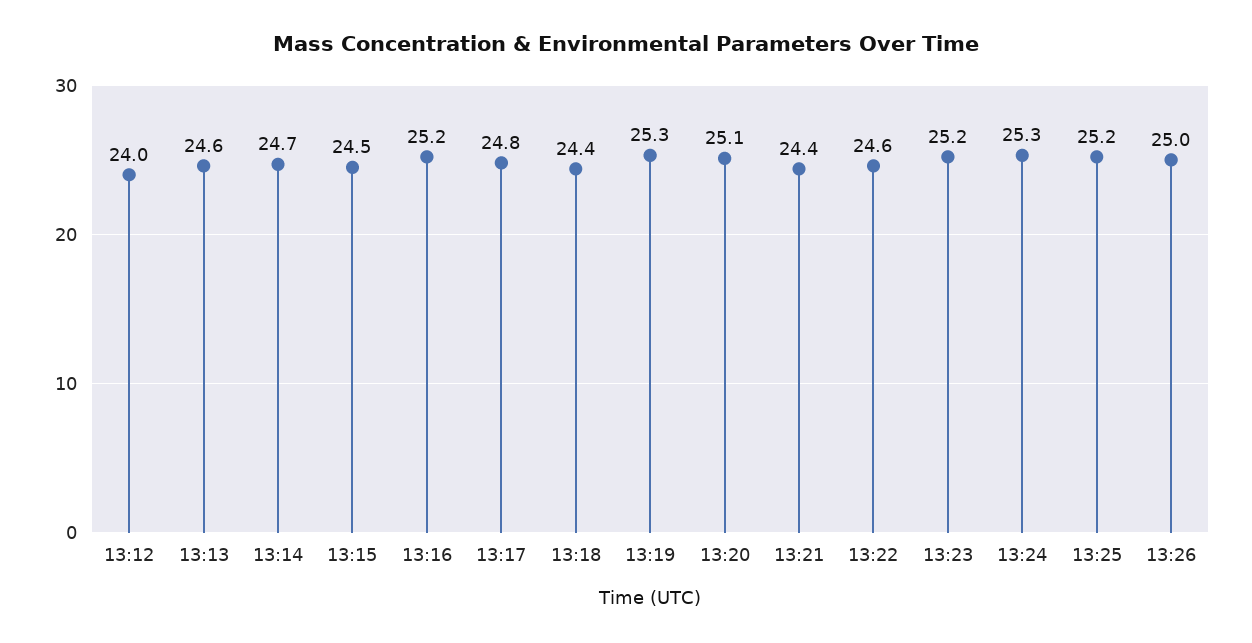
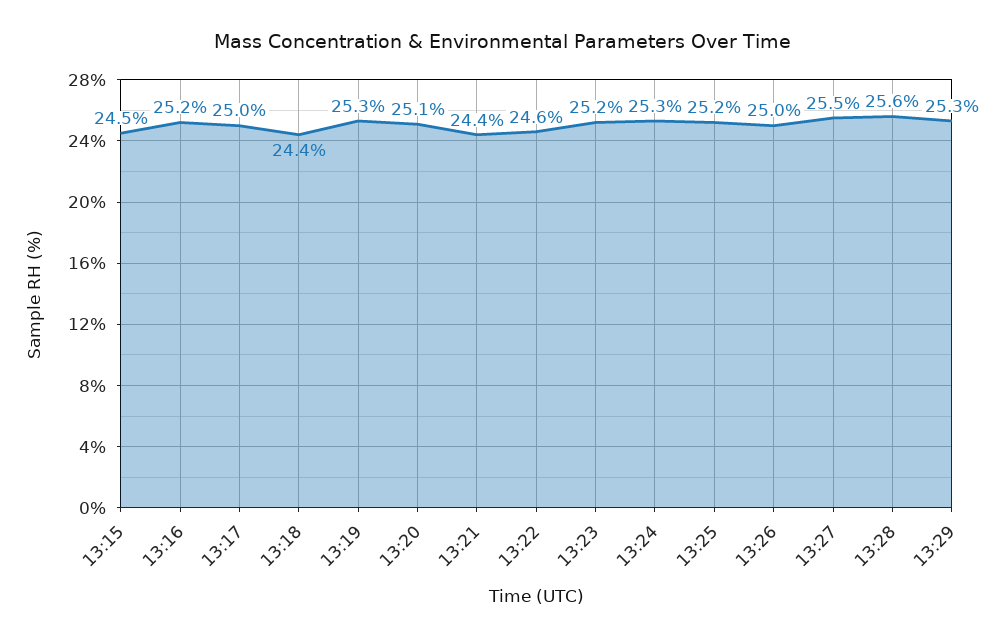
13:12: 24 -> none
13:13: 24.6 -> none
13:14: 24.7 -> none
13:17: 24.8 -> 25
13:27: none -> 25.5
13:28: none -> 25.6
13:29: none -> 25.3

